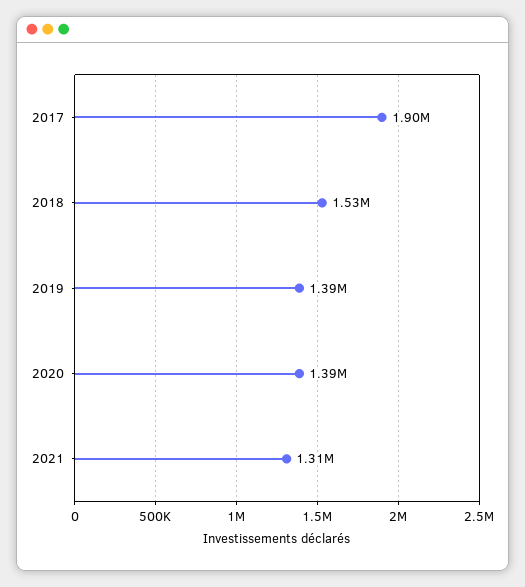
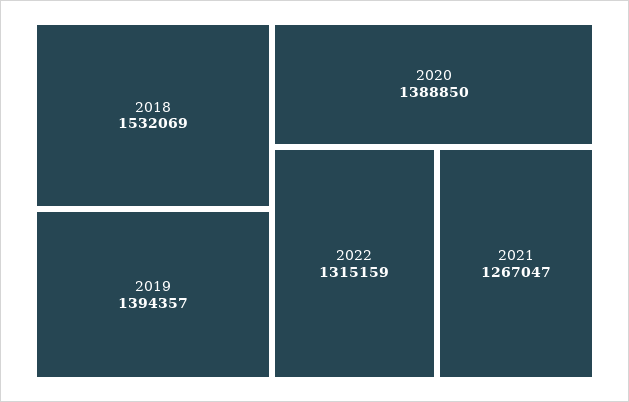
2017: 1900000 -> none
2021: 1310000 -> 1267047
2022: none -> 1315159

